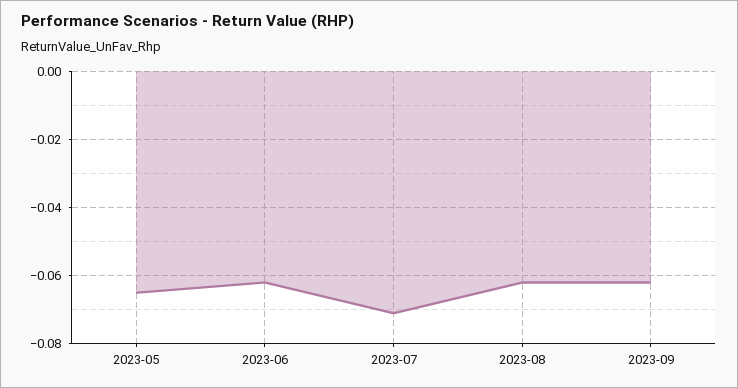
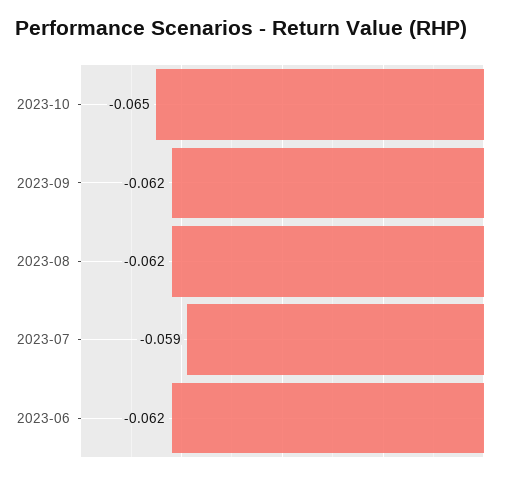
2023-05: -0.065 -> none
2023-07: -0.07 -> -0.059
2023-10: none -> -0.065

